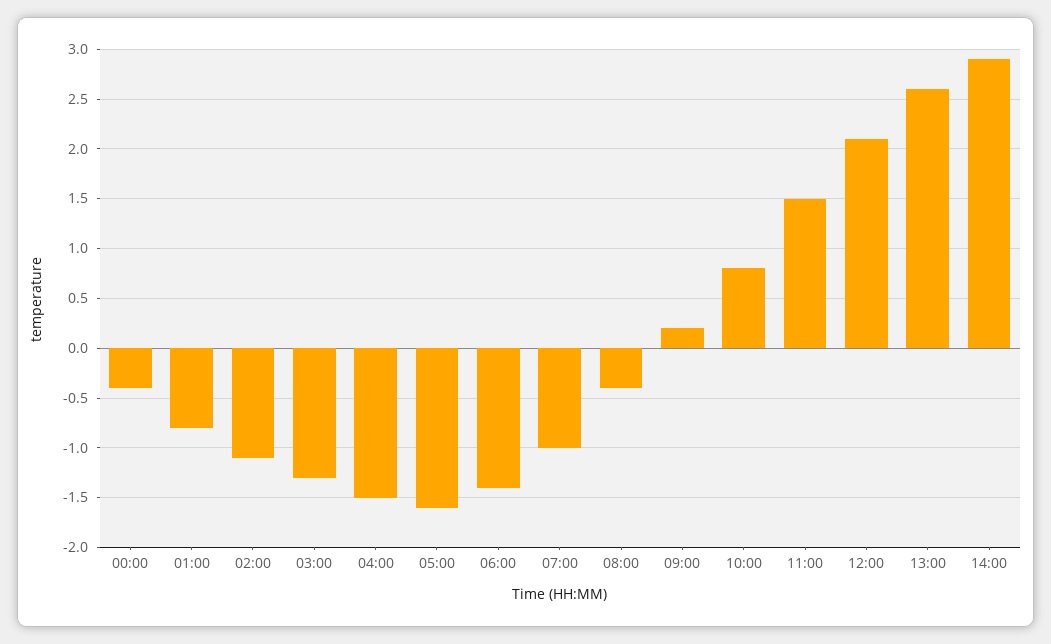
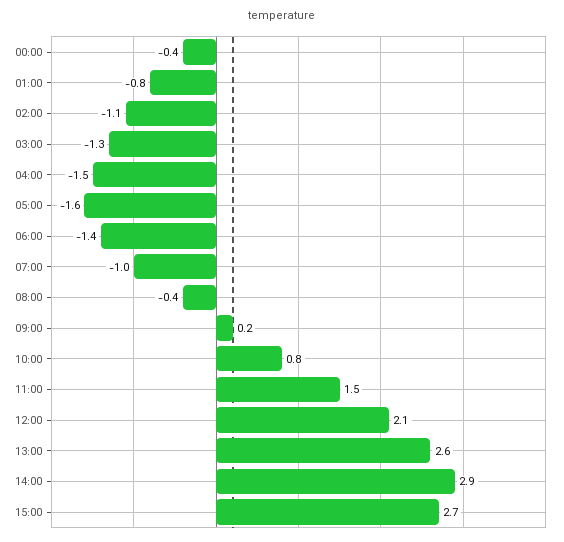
15:00: none -> 2.7

